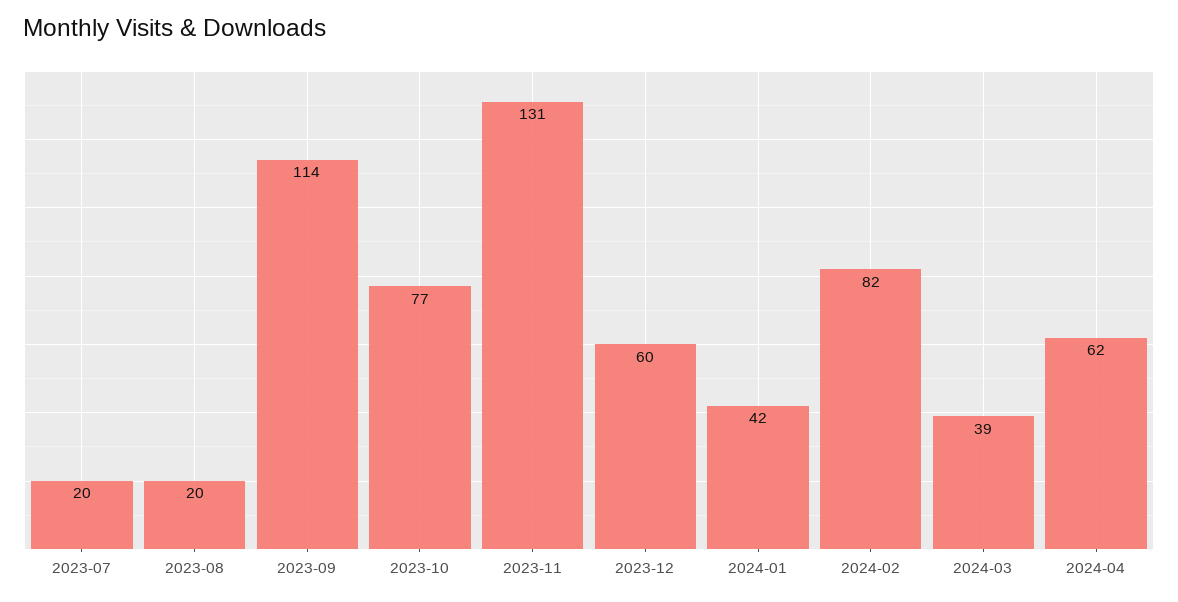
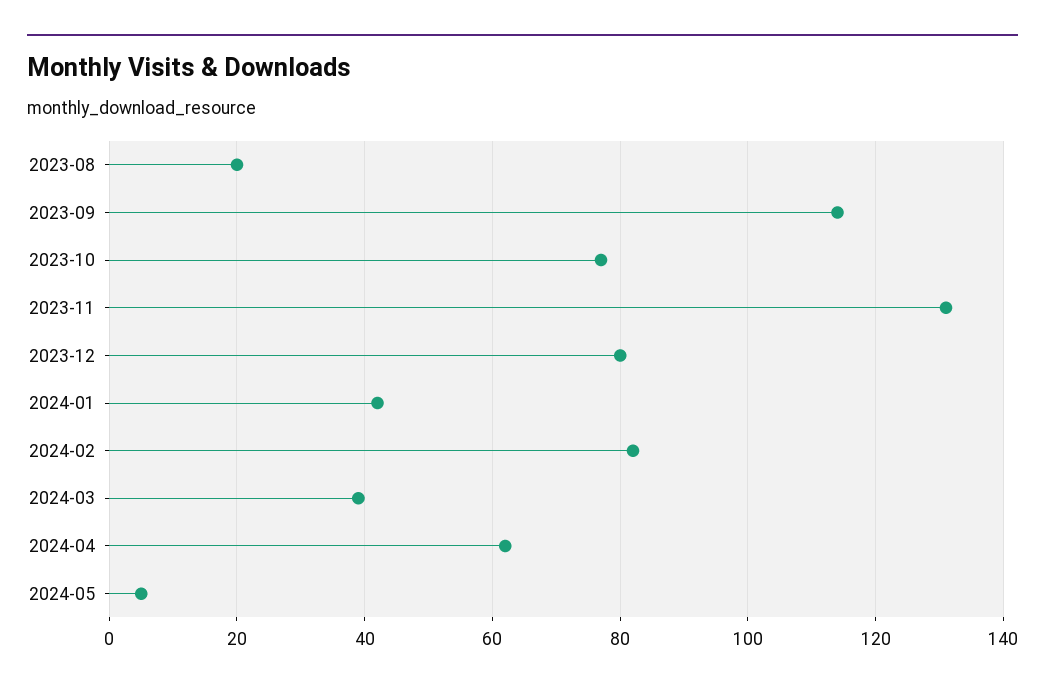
2023-07: 20 -> none
2023-12: 60 -> 80
2024-05: none -> 5

